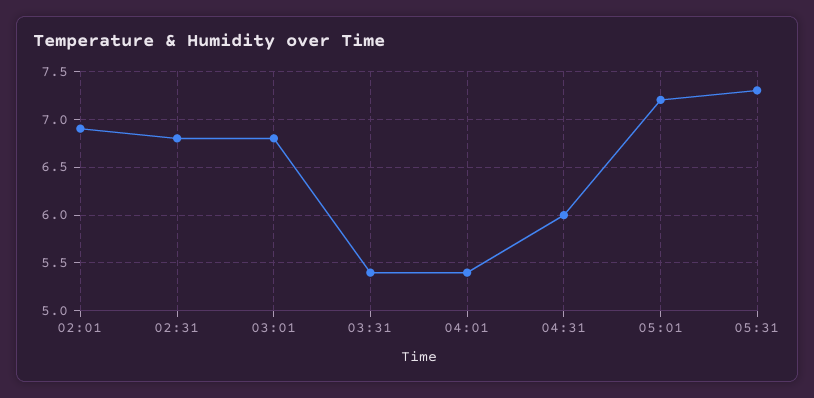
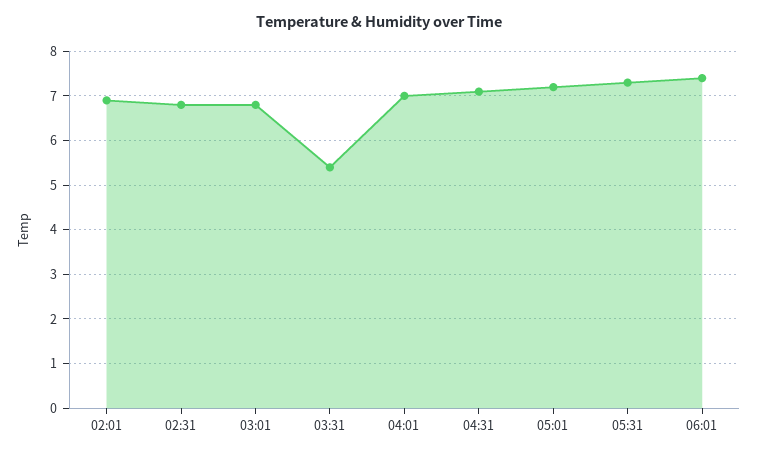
04:01: 5.4 -> 7
04:31: 6 -> 7
06:01: none -> 7.5

